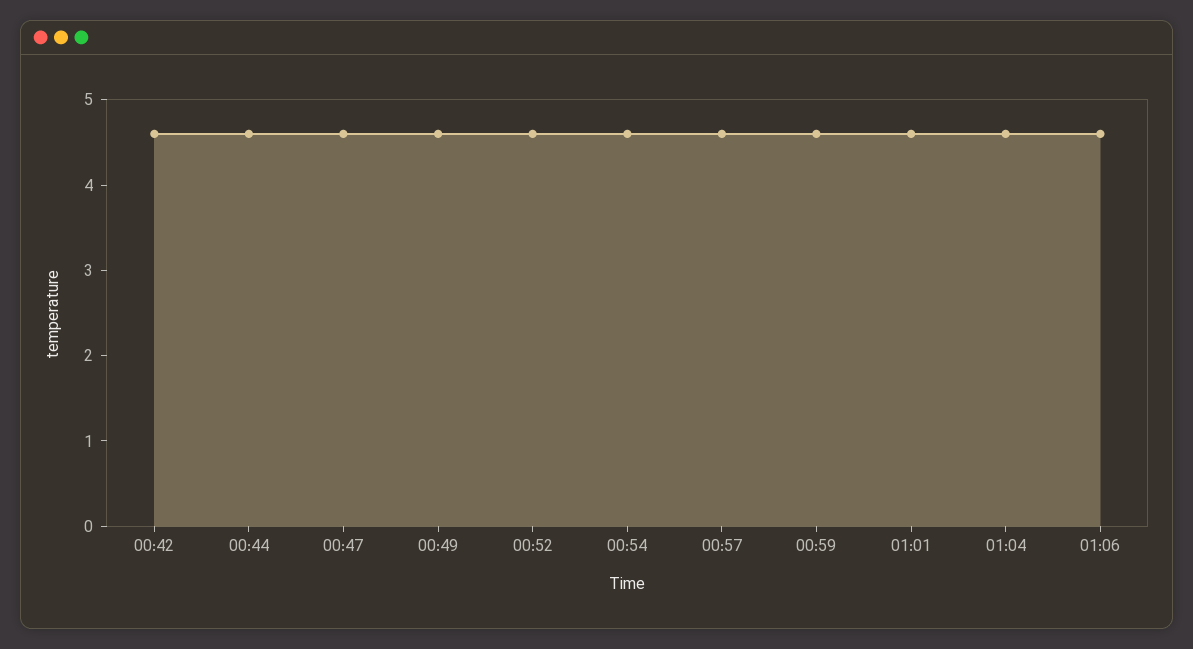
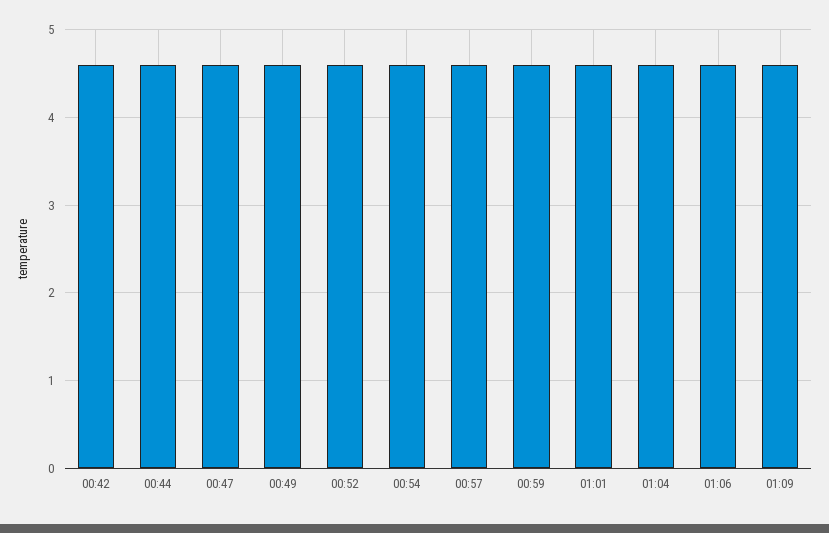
01:09: none -> 4.6

